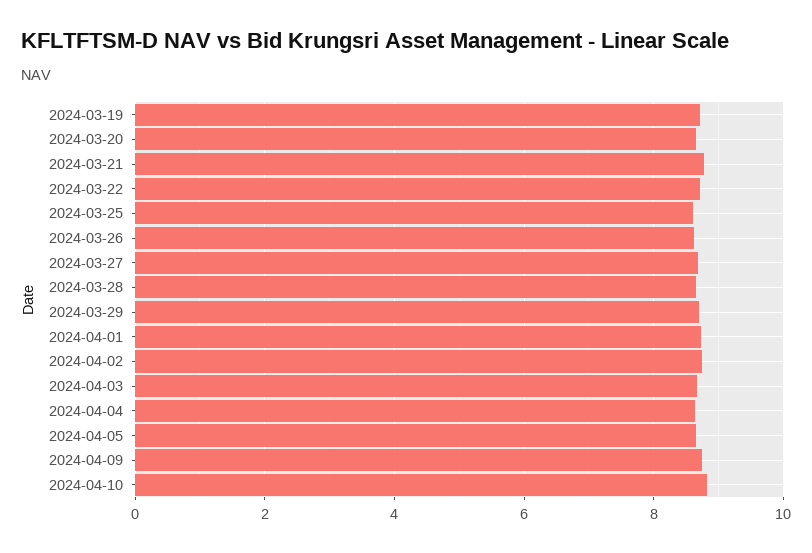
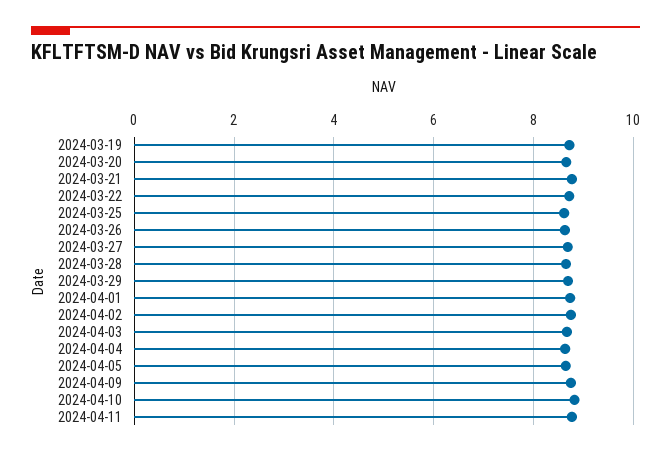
2024-04-11: none -> 8.8

